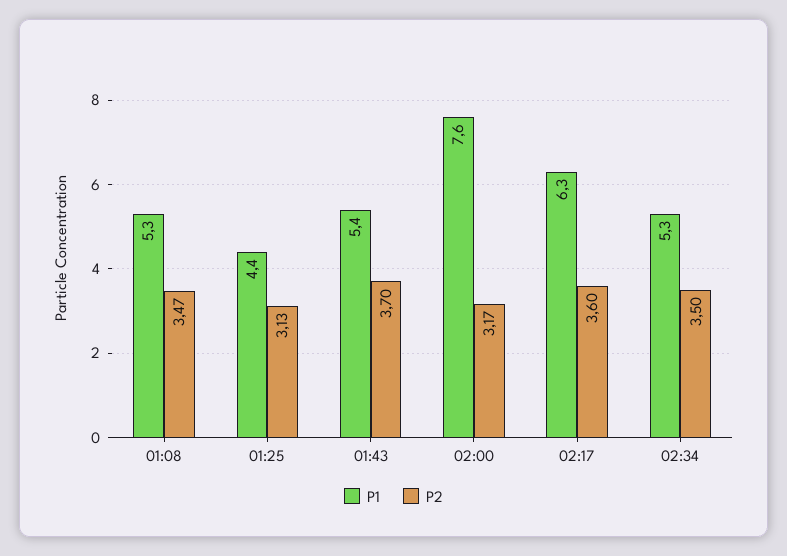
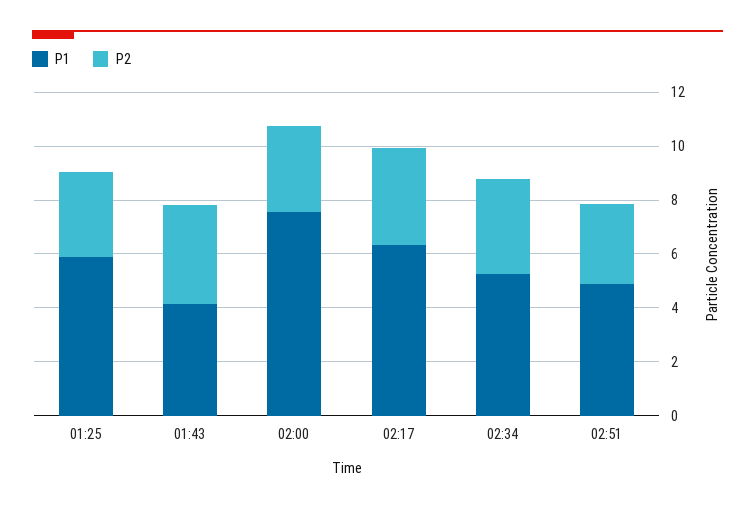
P1, 01:08: 5.3 -> none
P2, 01:08: 3.47 -> none
P1, 01:25: 4.4 -> 6
P1, 01:43: 5.4 -> 4
P1, 02:51: none -> 5
P2, 02:51: none -> 3

